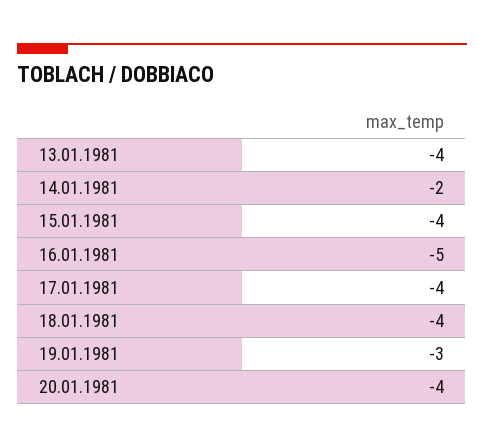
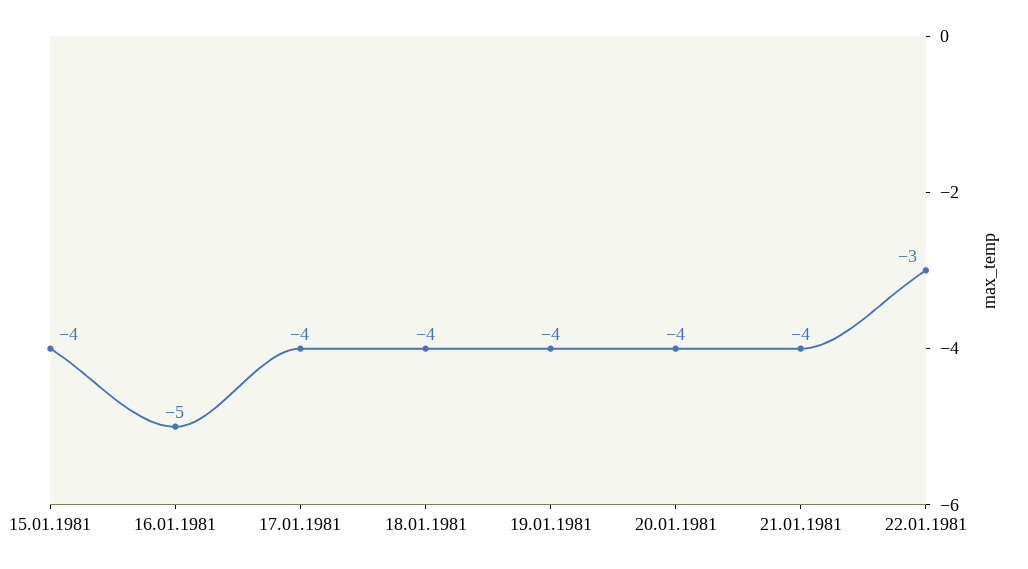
13.01.1981: -4 -> none
14.01.1981: -2 -> none
19.01.1981: -3 -> -4
21.01.1981: none -> -4
22.01.1981: none -> -3

